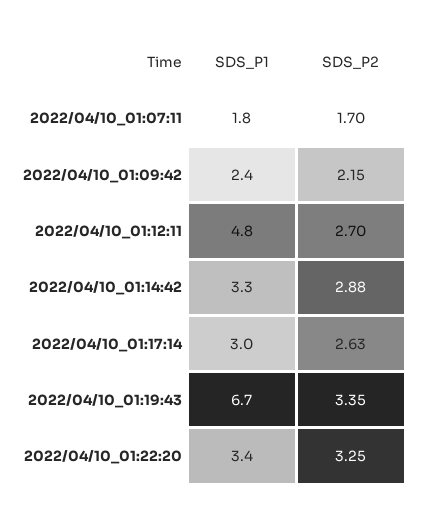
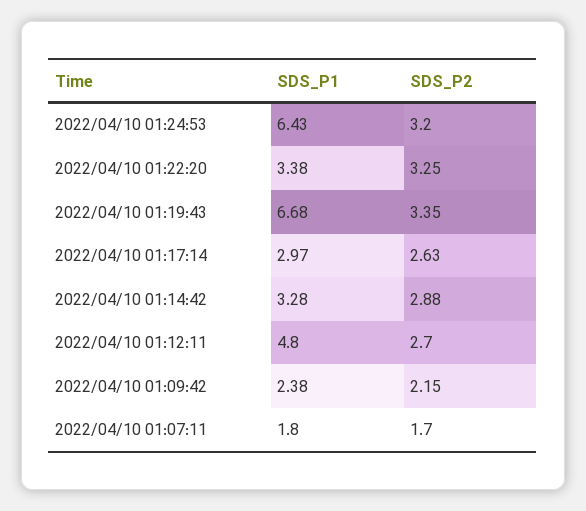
SDS_P1, 2022/04/10 01:24:53: none -> 6.43
SDS_P2, 2022/04/10 01:24:53: none -> 3.2

